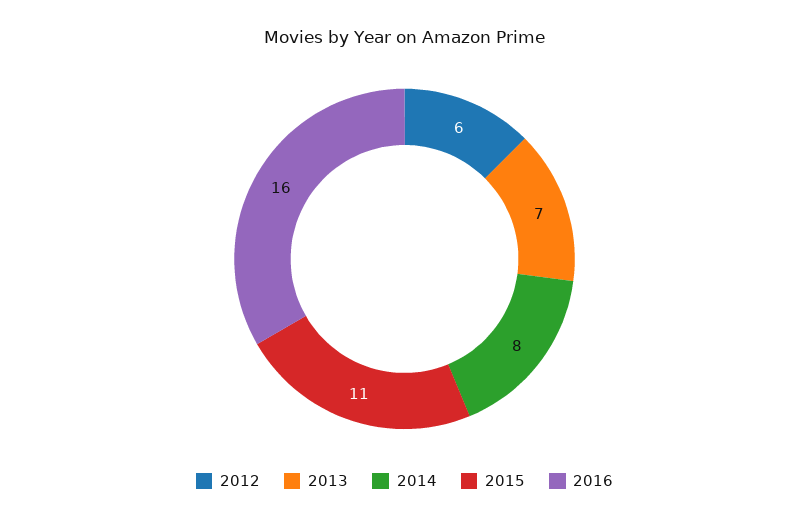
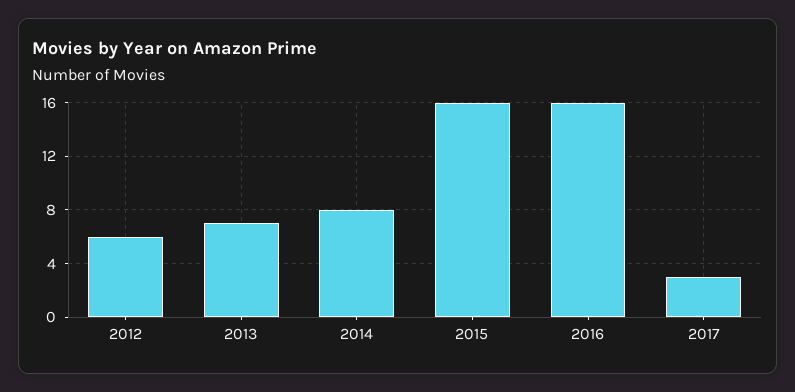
2015: 11 -> 16
2017: none -> 3

